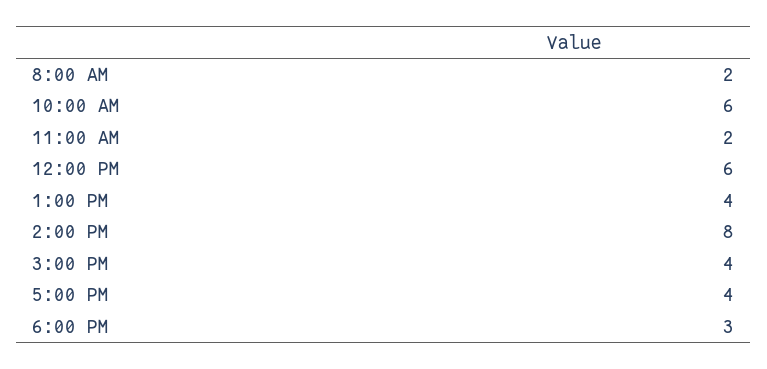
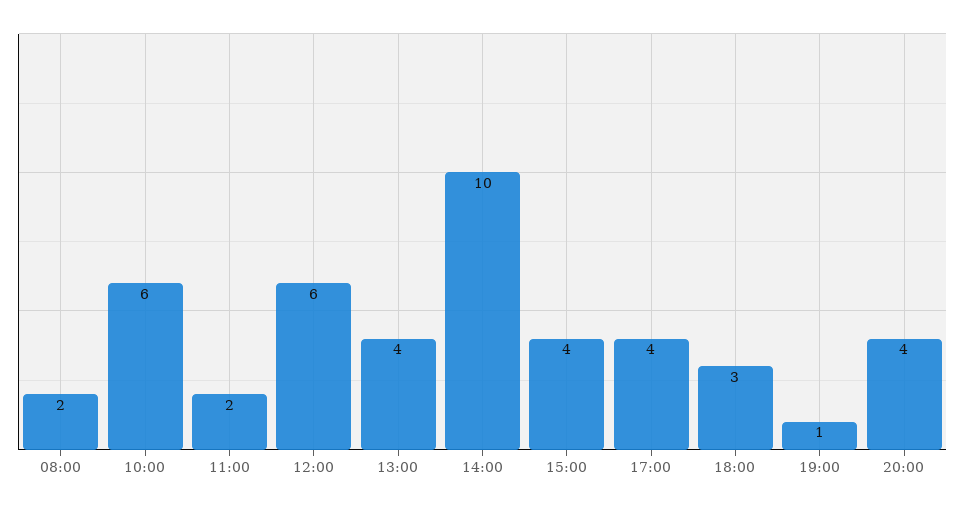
2:00 PM: 8 -> 10
19:00: none -> 1
20:00: none -> 4

